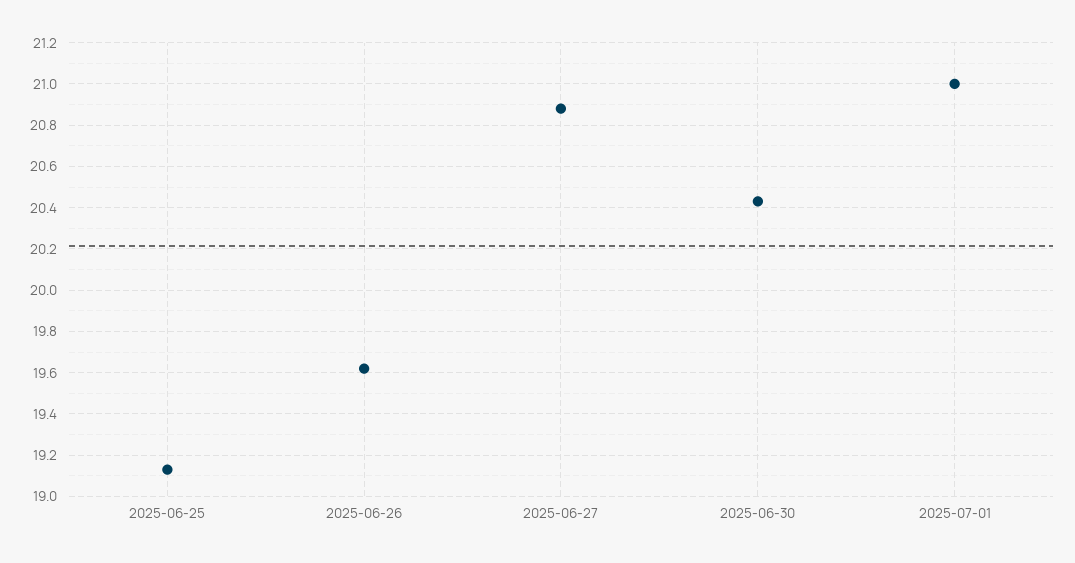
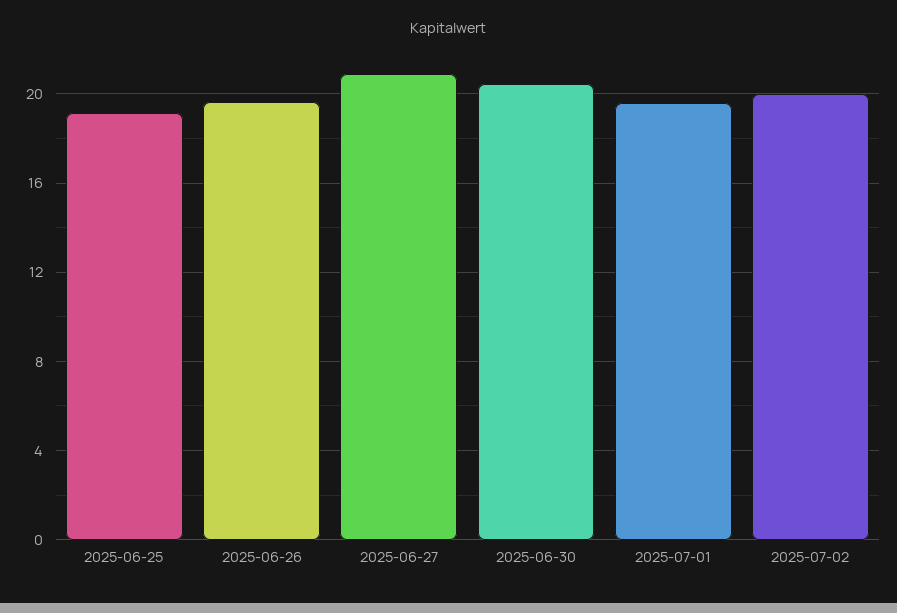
2025-07-01: 21 -> 19.5
2025-07-02: none -> 20

